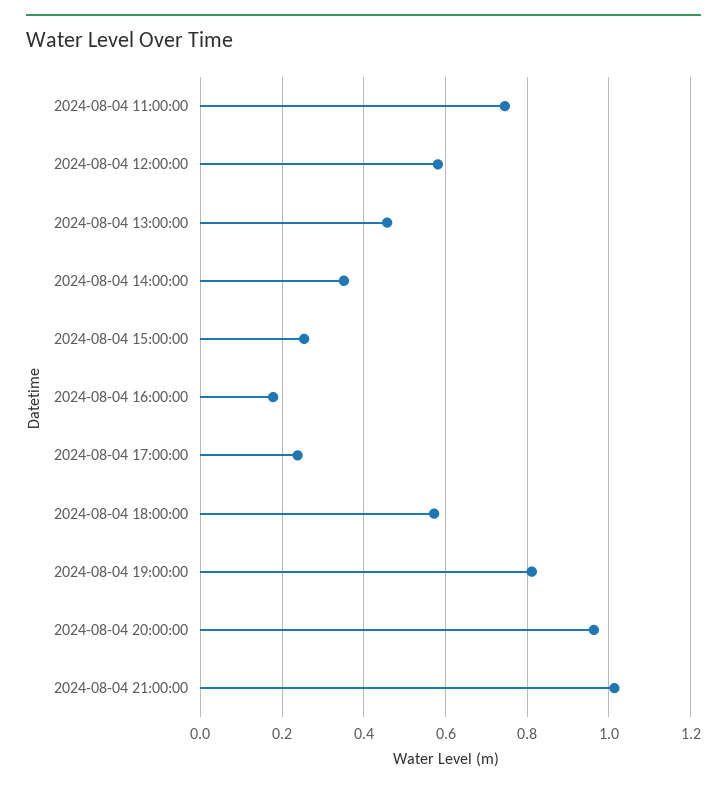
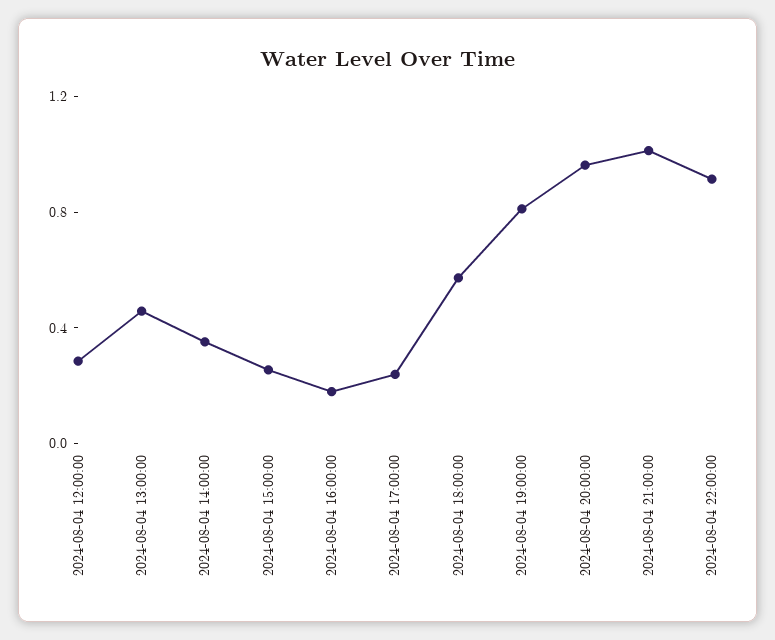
2024-08-04 11:00:00: 0.74 -> none
2024-08-04 12:00:00: 0.58 -> 0.3
2024-08-04 22:00:00: none -> 0.9

